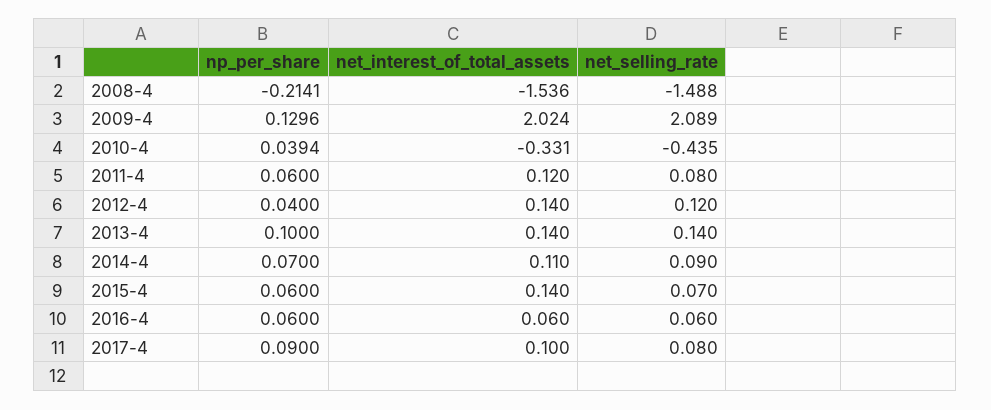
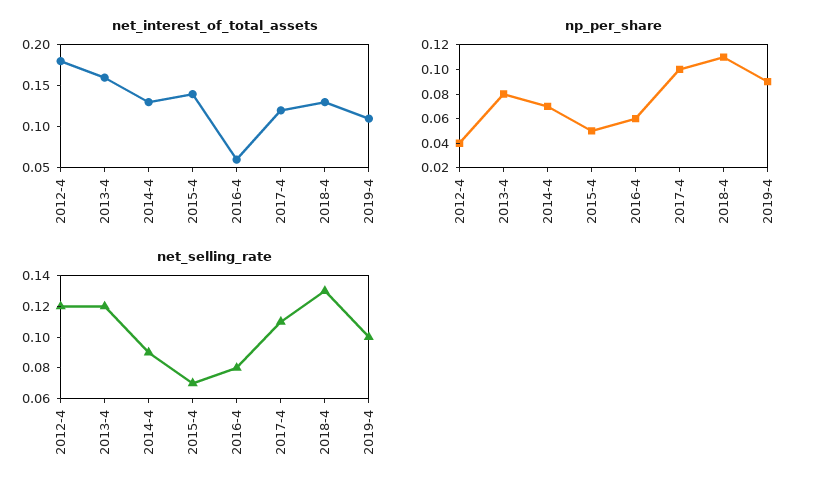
np_per_share, 2008-4: -0.2141 -> none
net_interest_of_total_assets, 2008-4: -1.536 -> none
net_selling_rate, 2008-4: -1.488 -> none
np_per_share, 2009-4: 0.1296 -> none
net_interest_of_total_assets, 2009-4: 2.024 -> none
net_selling_rate, 2009-4: 2.089 -> none
np_per_share, 2010-4: 0.0394 -> none
net_interest_of_total_assets, 2010-4: -0.331 -> none
net_selling_rate, 2010-4: -0.435 -> none
np_per_share, 2011-4: 0.06 -> none
net_interest_of_total_assets, 2011-4: 0.12 -> none
net_selling_rate, 2011-4: 0.08 -> none
net_interest_of_total_assets, 2012-4: 0.14 -> 0.18
np_per_share, 2013-4: 0.1 -> 0.08
net_interest_of_total_assets, 2013-4: 0.14 -> 0.16
net_selling_rate, 2013-4: 0.14 -> 0.12
net_interest_of_total_assets, 2014-4: 0.11 -> 0.13
np_per_share, 2015-4: 0.06 -> 0.05
net_selling_rate, 2016-4: 0.06 -> 0.08
np_per_share, 2017-4: 0.09 -> 0.1
net_interest_of_total_assets, 2017-4: 0.1 -> 0.12
net_selling_rate, 2017-4: 0.08 -> 0.11
net_interest_of_total_assets, 2018-4: none -> 0.13
net_interest_of_total_assets, 2019-4: none -> 0.11
np_per_share, 2018-4: none -> 0.11
np_per_share, 2019-4: none -> 0.09
net_selling_rate, 2018-4: none -> 0.13
net_selling_rate, 2019-4: none -> 0.1

